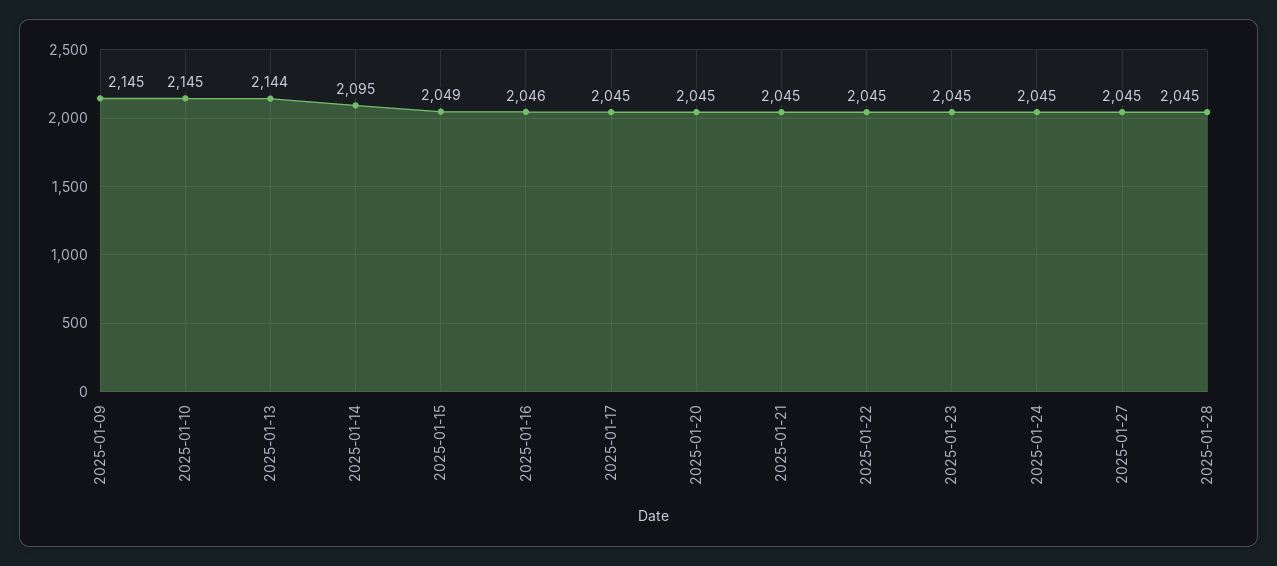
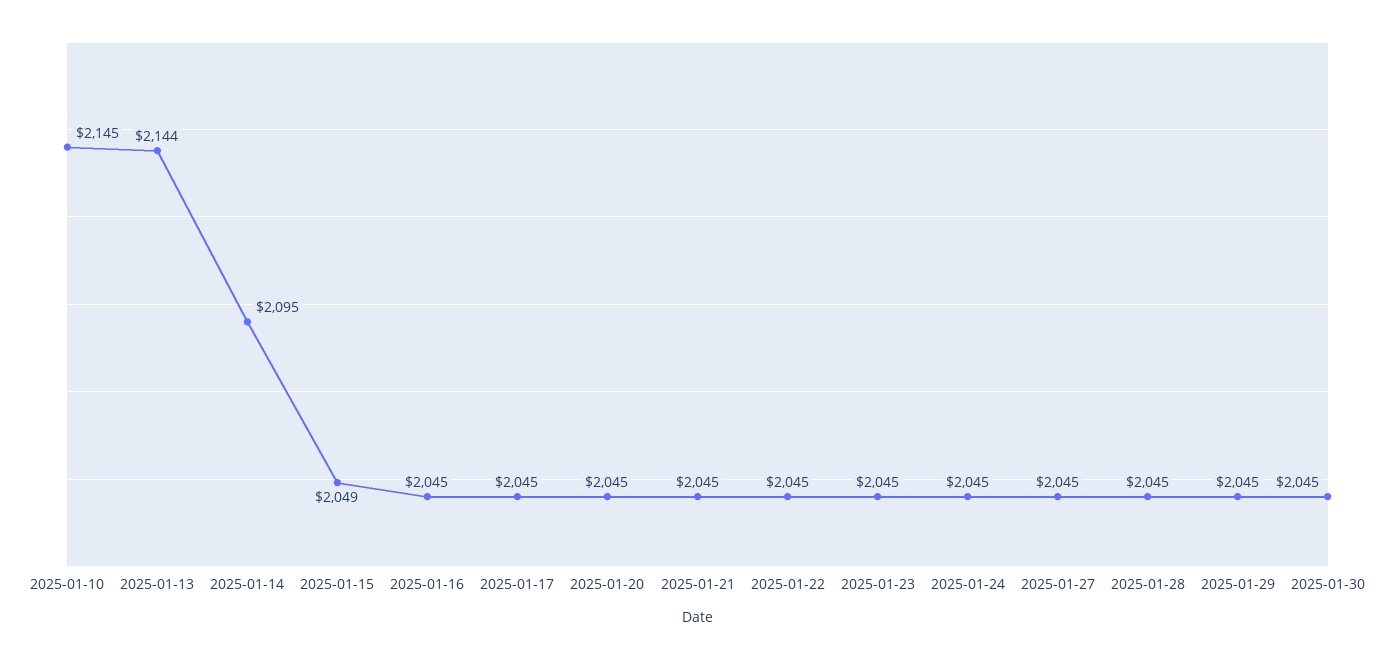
2025-01-09: 2145 -> none
2025-01-16: 2046 -> 2045
2025-01-29: none -> 2045
2025-01-30: none -> 2045

